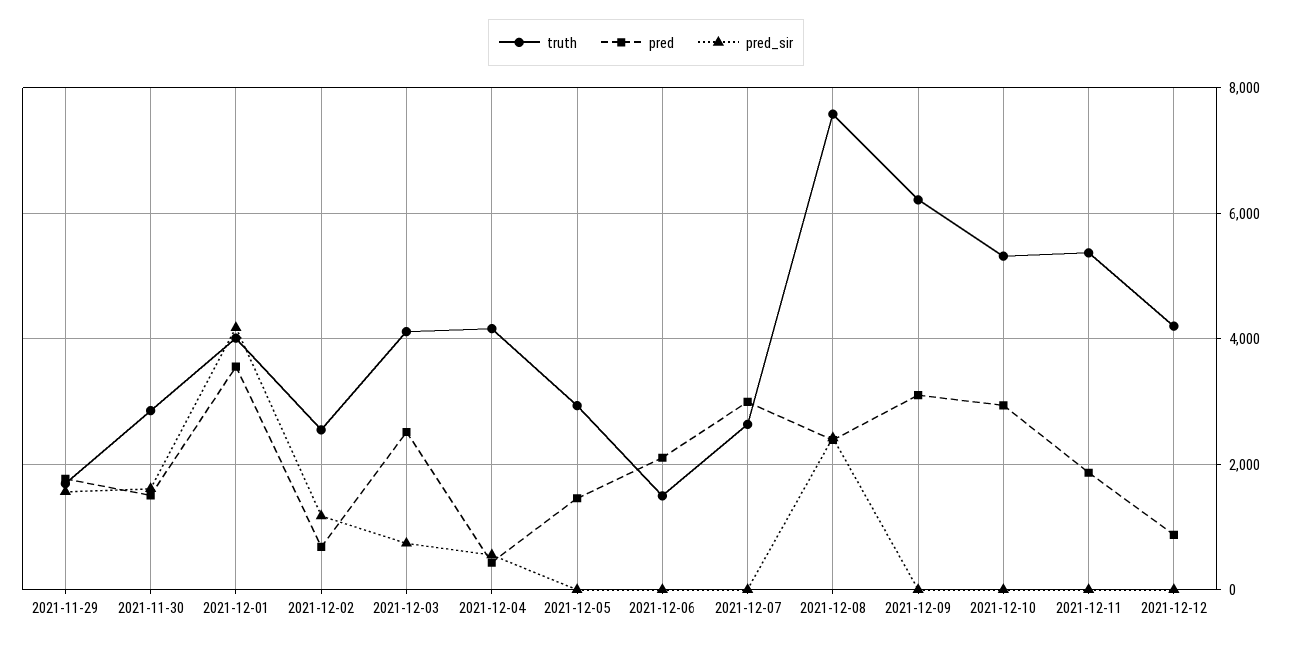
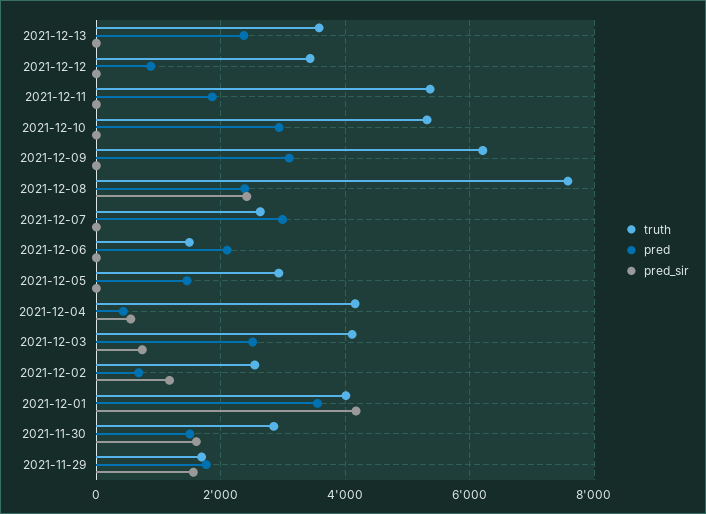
truth, 2021-12-12: 4200 -> 3400
truth, 2021-12-13: none -> 3600
pred, 2021-12-13: none -> 2400
pred_sir, 2021-12-13: none -> 0

